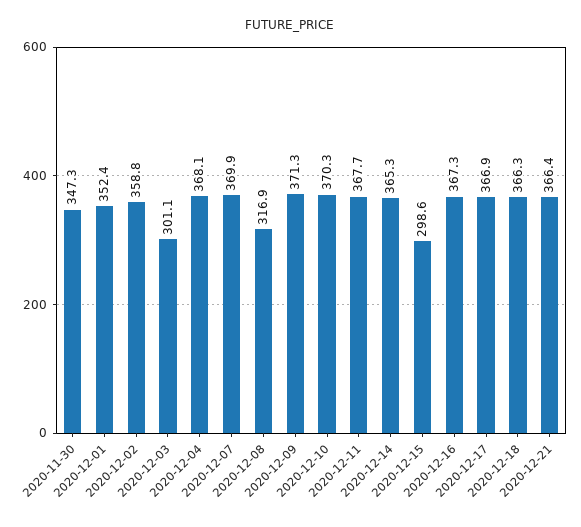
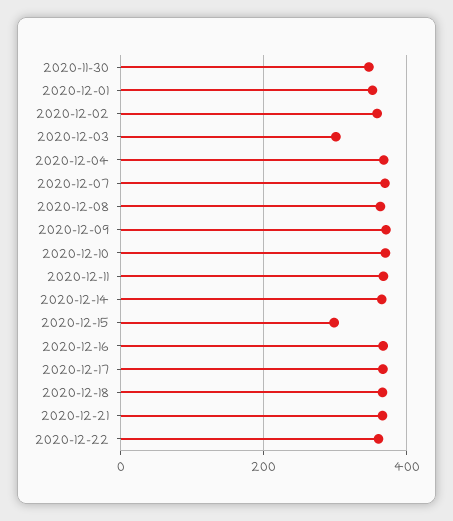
2020-12-08: 316.9 -> 360
2020-12-22: none -> 360

